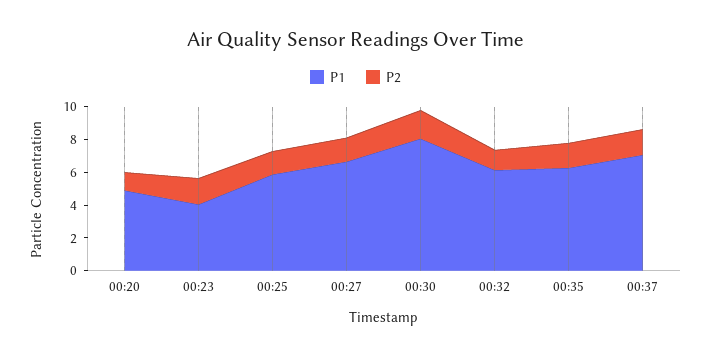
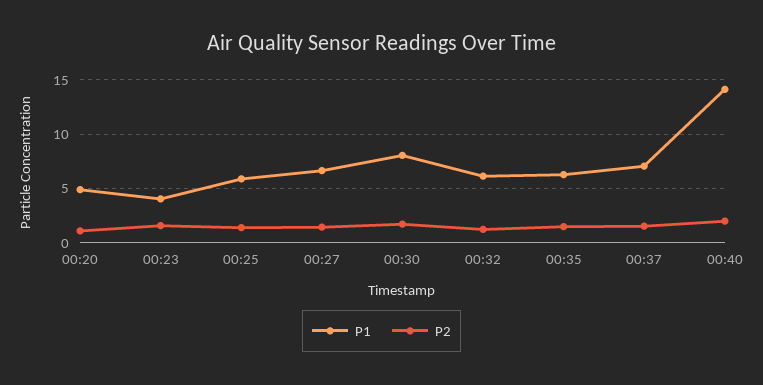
P1, 00:40: none -> 14
P2, 00:40: none -> 2

